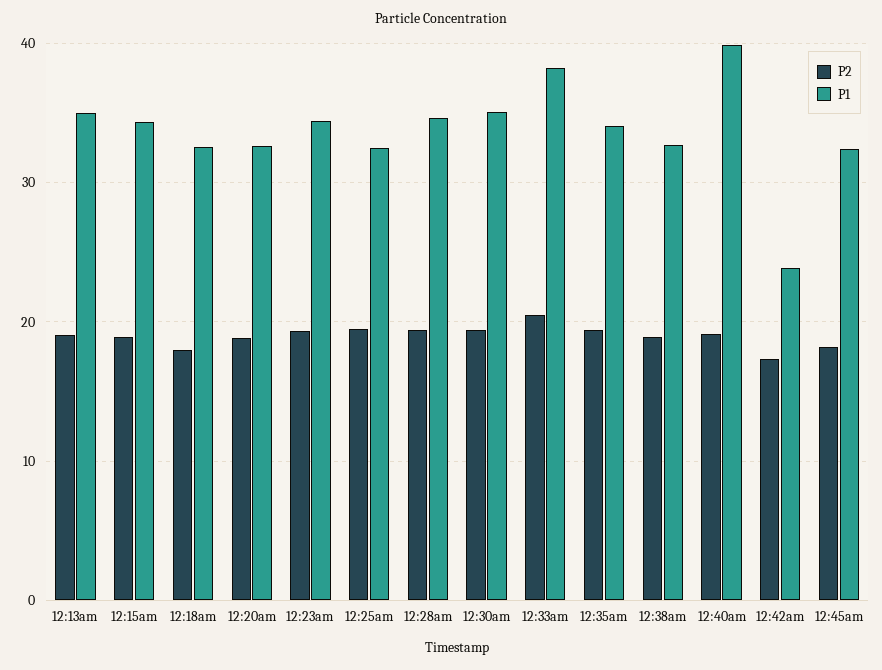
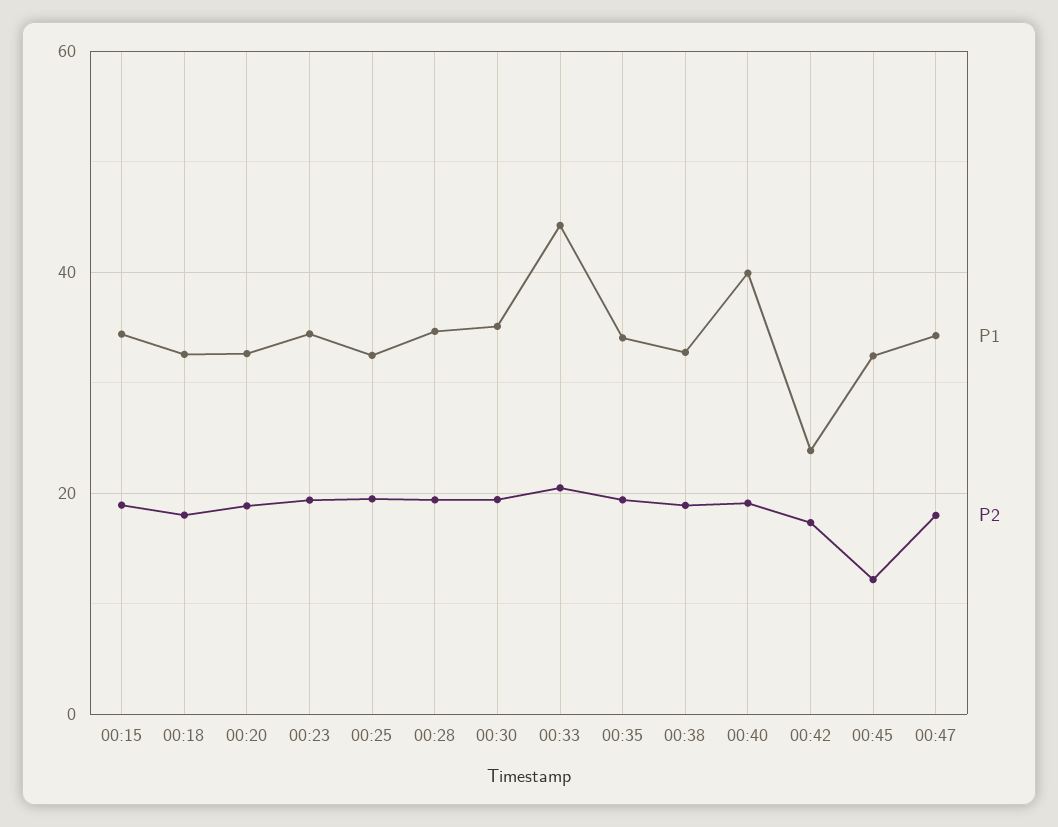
P2, 12:13am: 19 -> none
P1, 12:13am: 35 -> none
P1, 12:33am: 38 -> 44
P2, 12:45am: 18 -> 12
P1, 00:47: none -> 34
P2, 00:47: none -> 18

